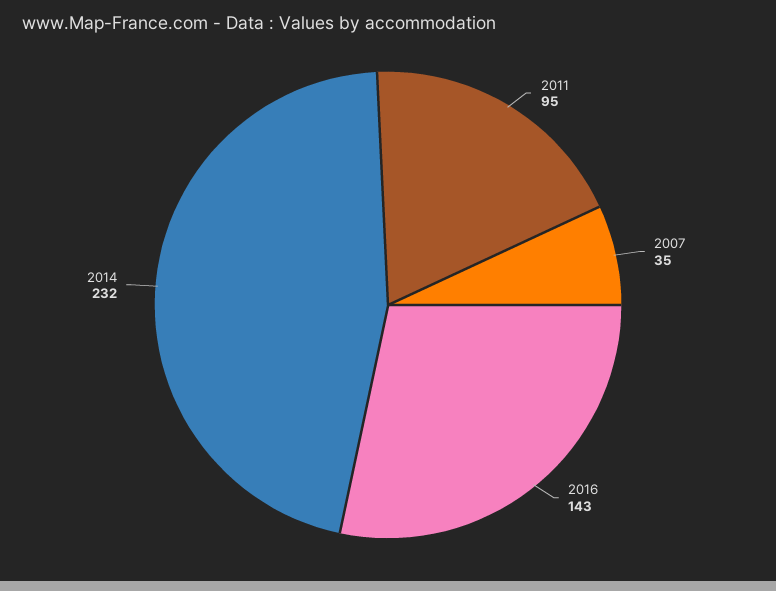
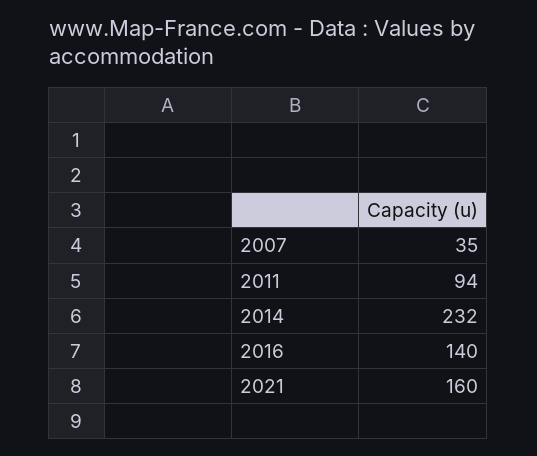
2011: 95 -> 94
2016: 143 -> 140
2021: none -> 160

